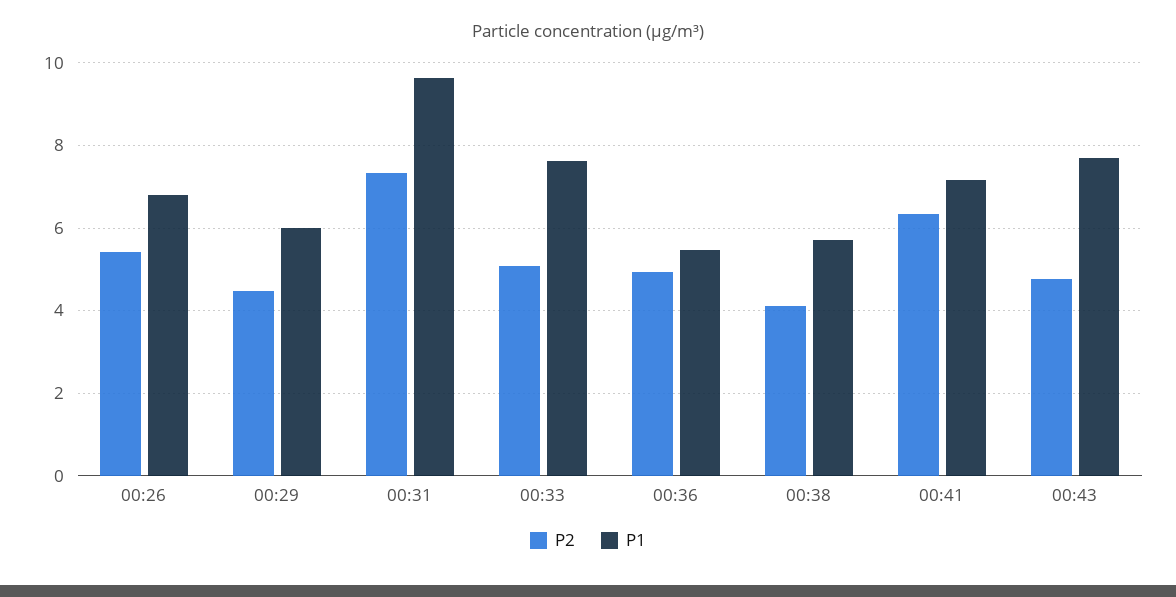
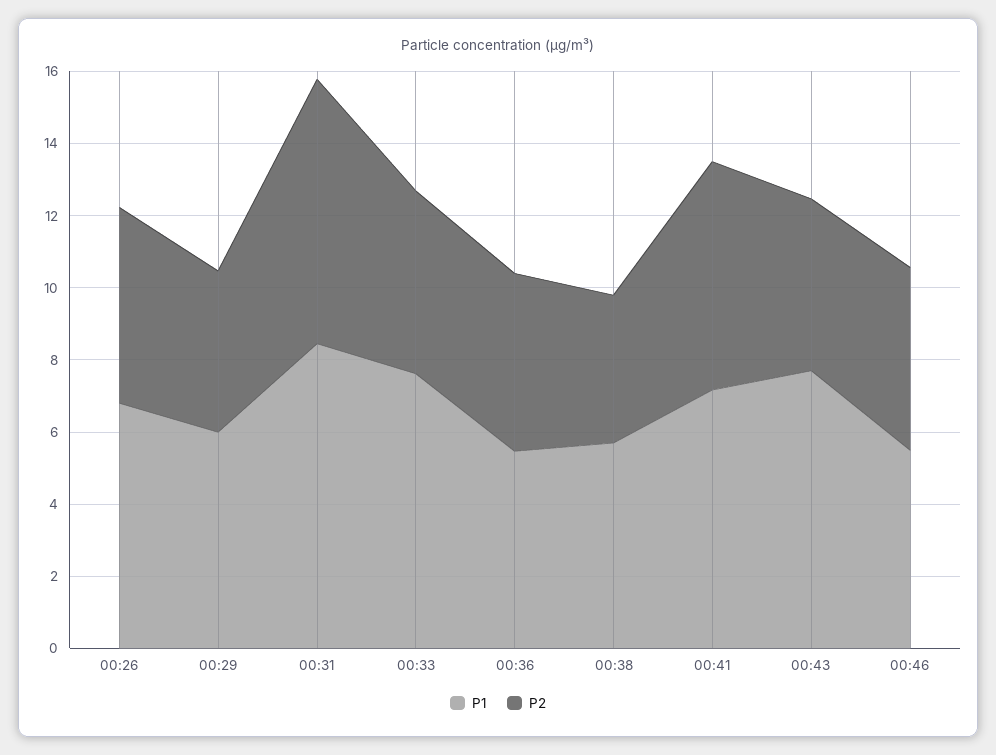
P1, 00:31: 9.6 -> 8.5
P1, 00:46: none -> 5.5
P2, 00:46: none -> 5

